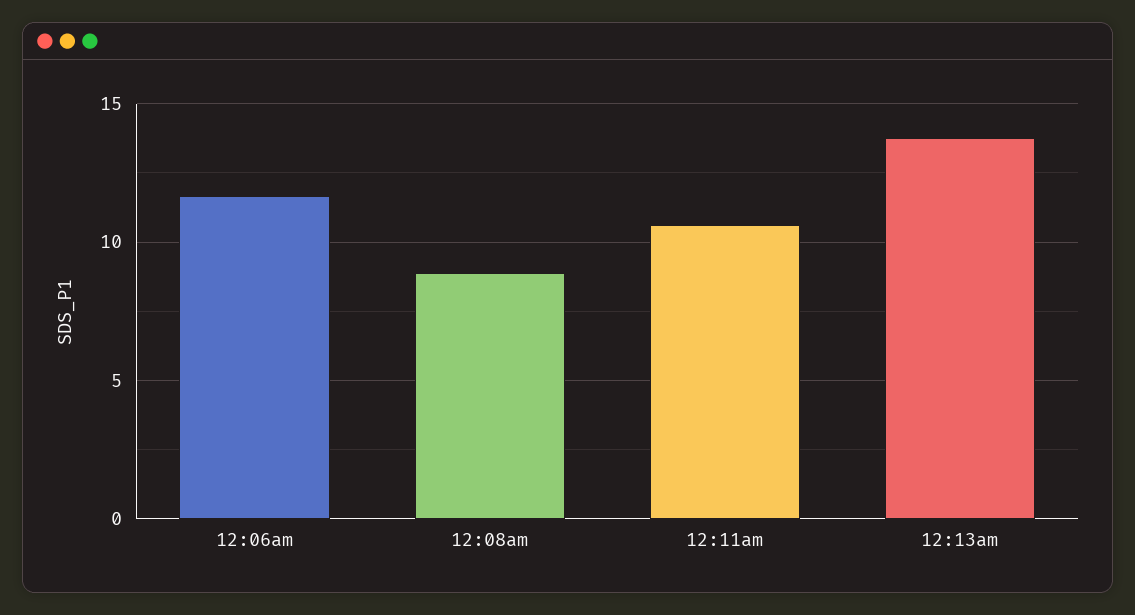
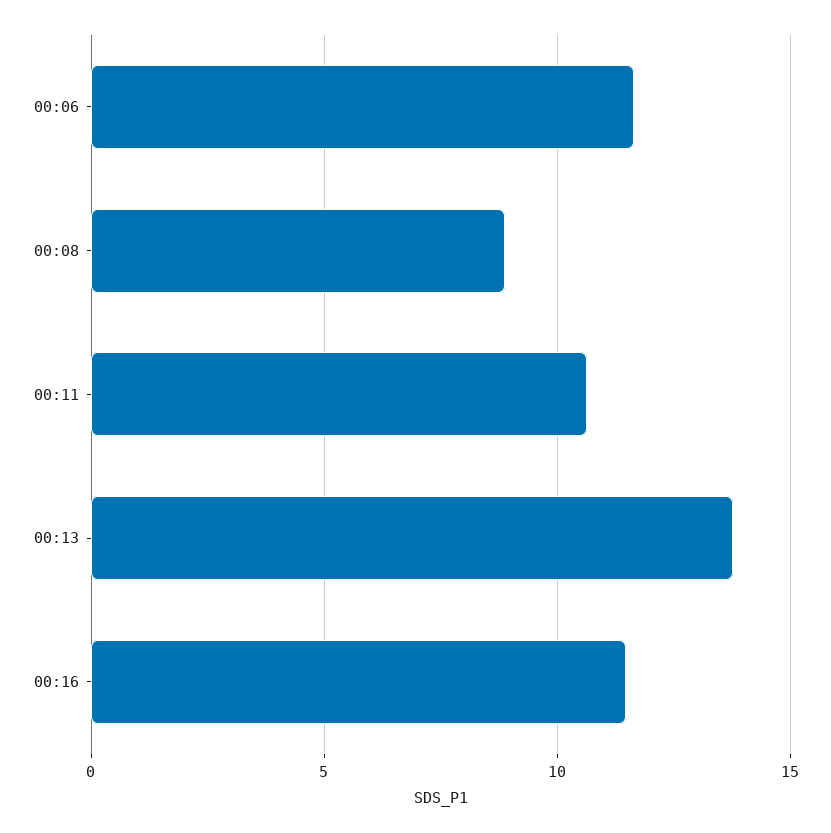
00:16: none -> 11.5

